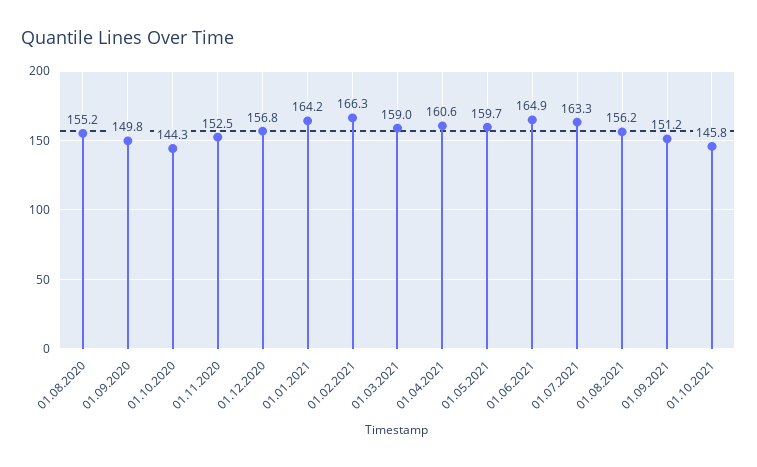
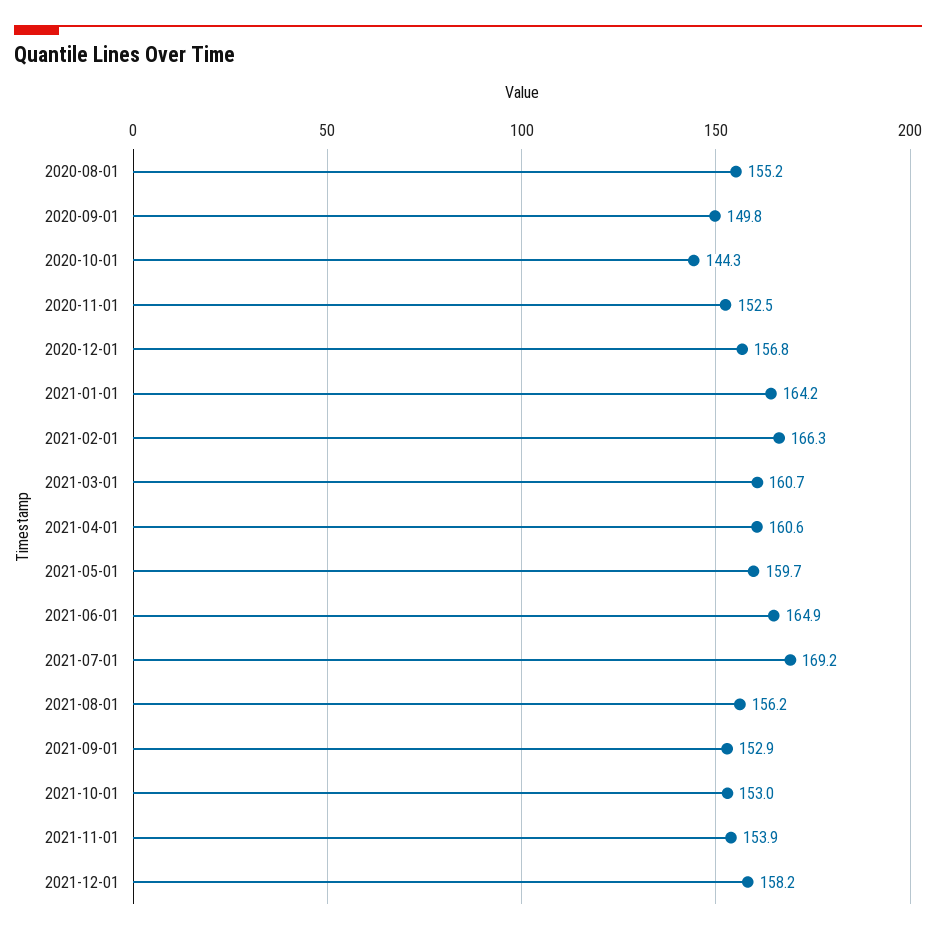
01.03.2021: 159 -> 160.7
01.07.2021: 163.3 -> 169.2
01.09.2021: 151.2 -> 152.9
01.10.2021: 145.8 -> 153
2021-11-01: none -> 153.9
2021-12-01: none -> 158.2

